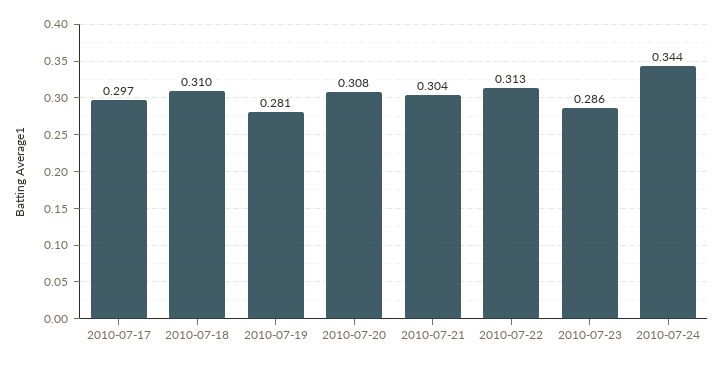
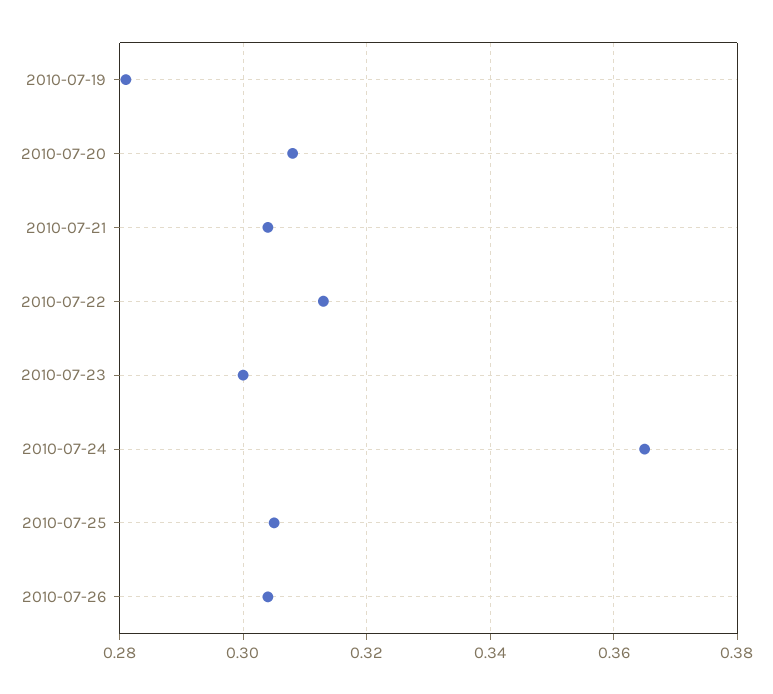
2010-07-17: 0.297 -> none
2010-07-18: 0.31 -> none
2010-07-23: 0.286 -> 0.3
2010-07-24: 0.344 -> 0.365
2010-07-25: none -> 0.305
2010-07-26: none -> 0.305

